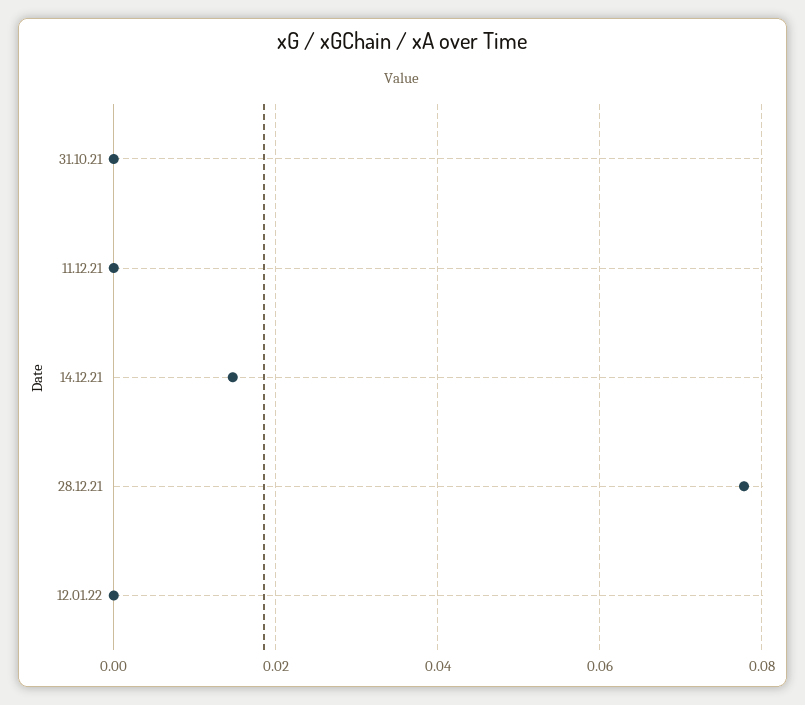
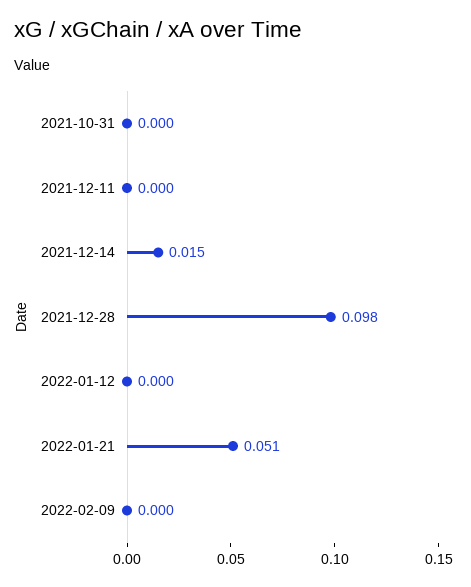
28.12.21: 0.078 -> 0.098
2022-01-21: none -> 0.051
2022-02-09: none -> 0

